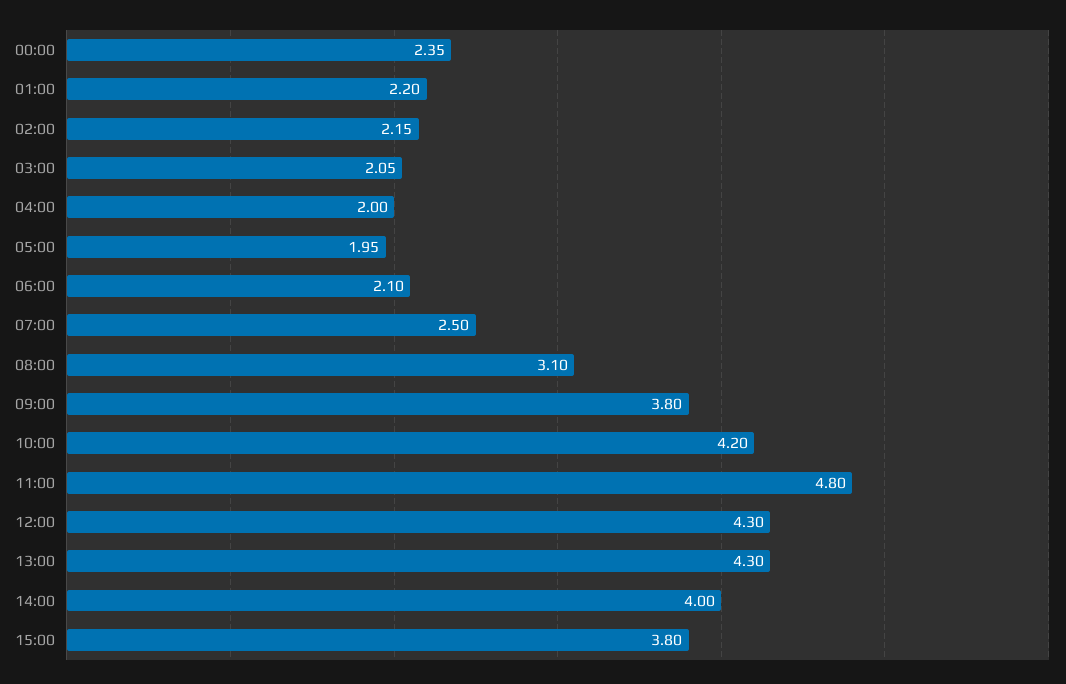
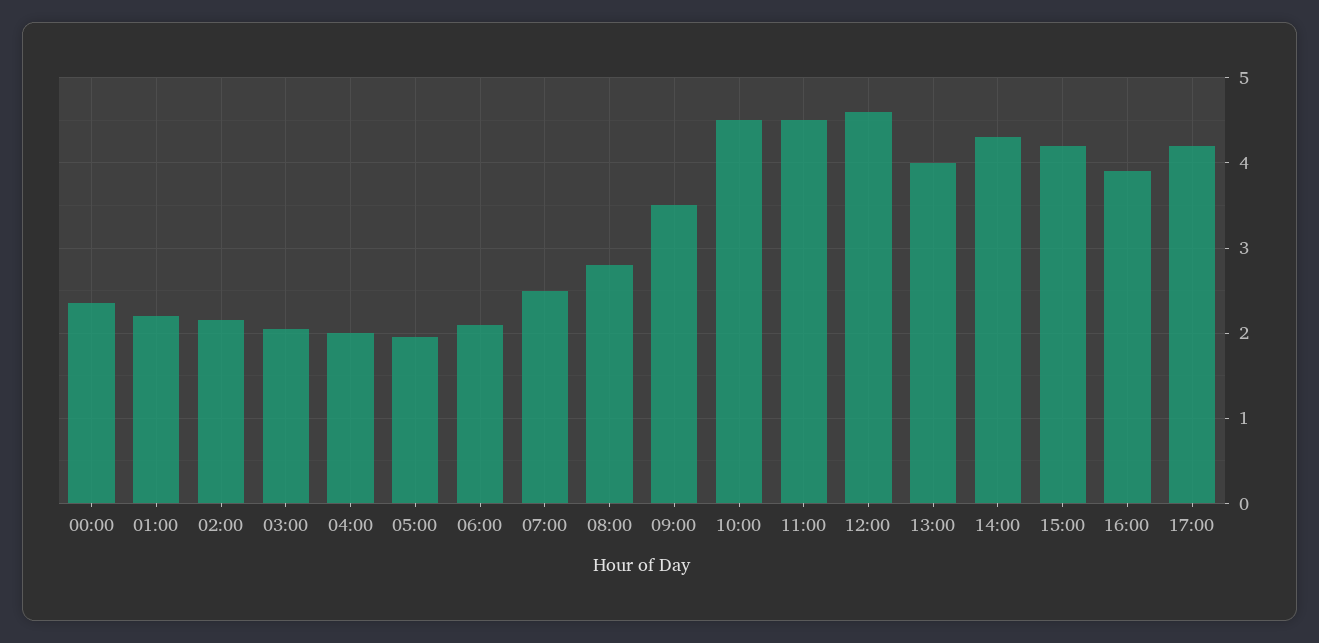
08:00: 3.1 -> 2.8
09:00: 3.8 -> 3.5
10:00: 4.2 -> 4.5
11:00: 4.8 -> 4.5
12:00: 4.3 -> 4.6
13:00: 4.3 -> 4
14:00: 4 -> 4.3
15:00: 3.8 -> 4.2
16:00: none -> 3.9
17:00: none -> 4.2

